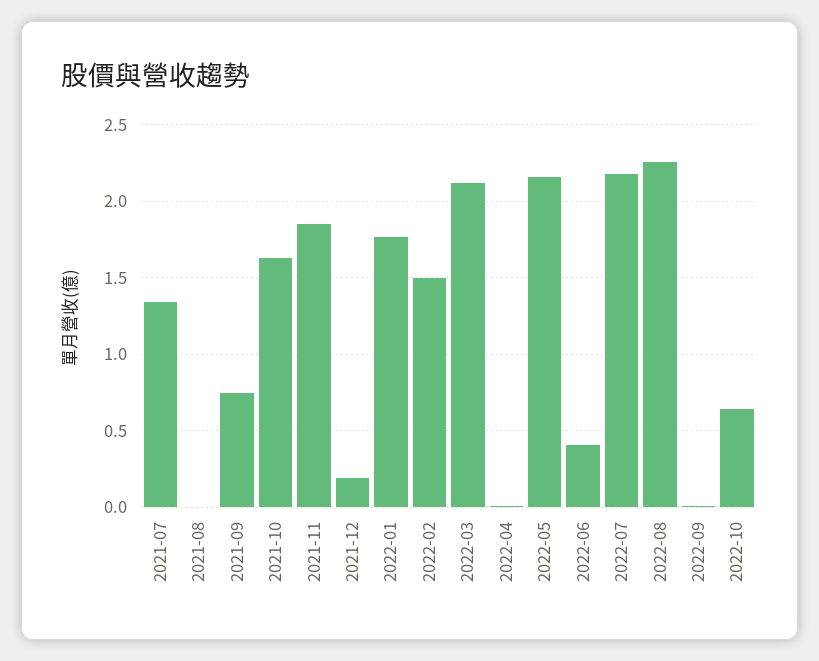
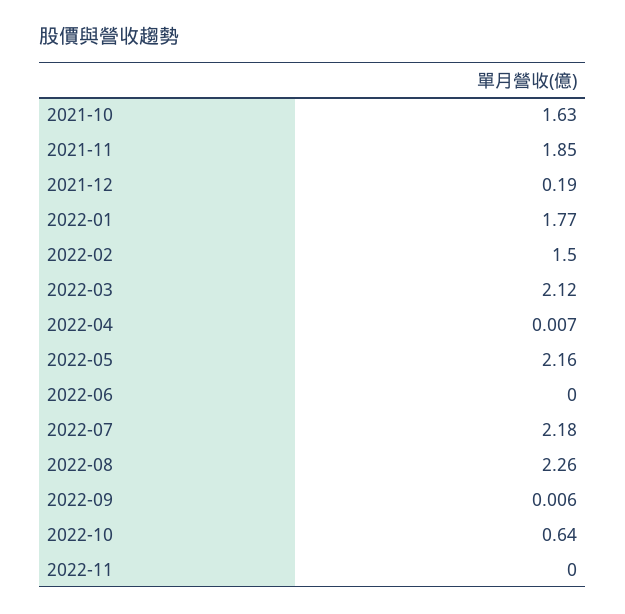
2021-07: 1.35 -> none
2021-08: 0 -> none
2021-09: 0.75 -> none
2022-06: 0.4 -> 0
2022-11: none -> 0

